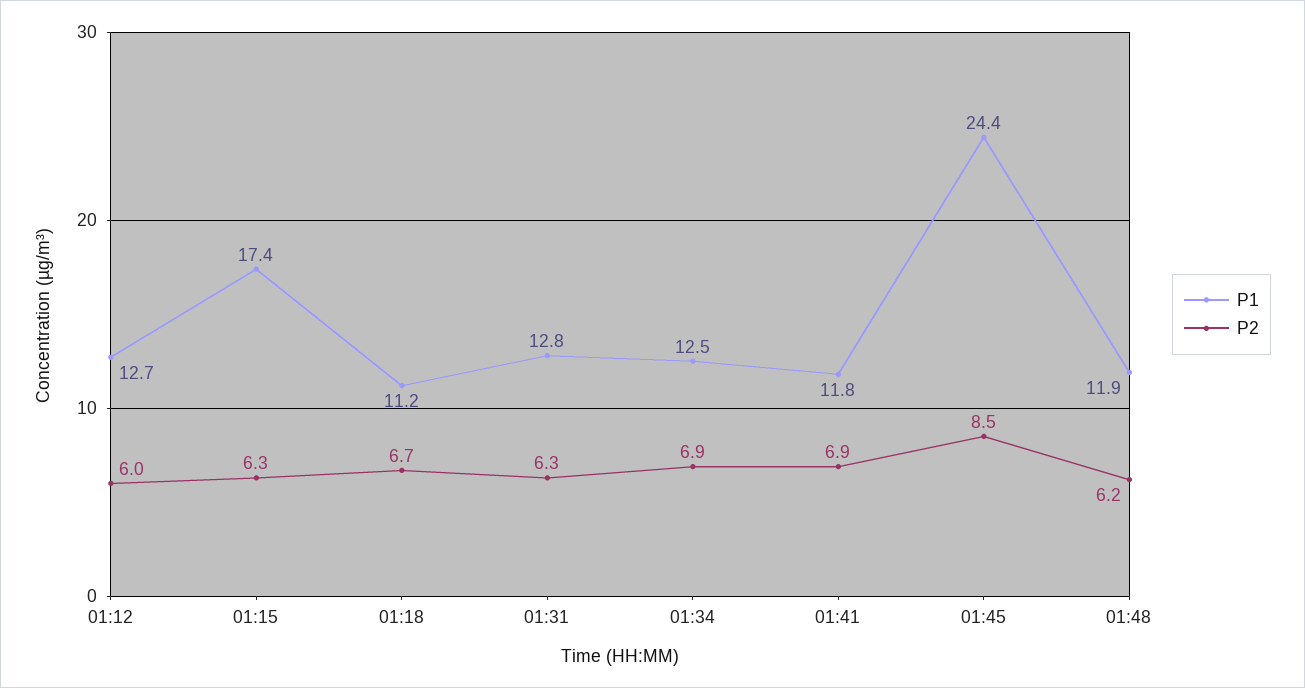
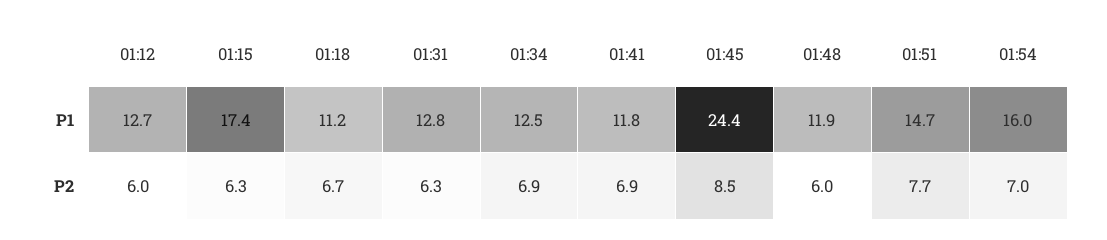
P2, 01:48: 6.2 -> 6
P1, 01:51: none -> 14.7
P1, 01:54: none -> 16
P2, 01:51: none -> 7.7
P2, 01:54: none -> 7

